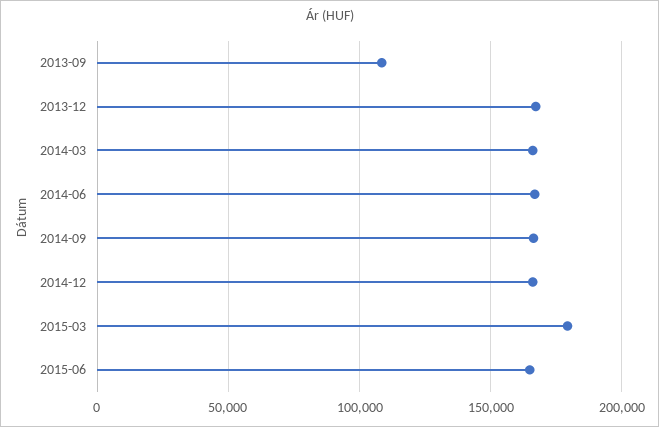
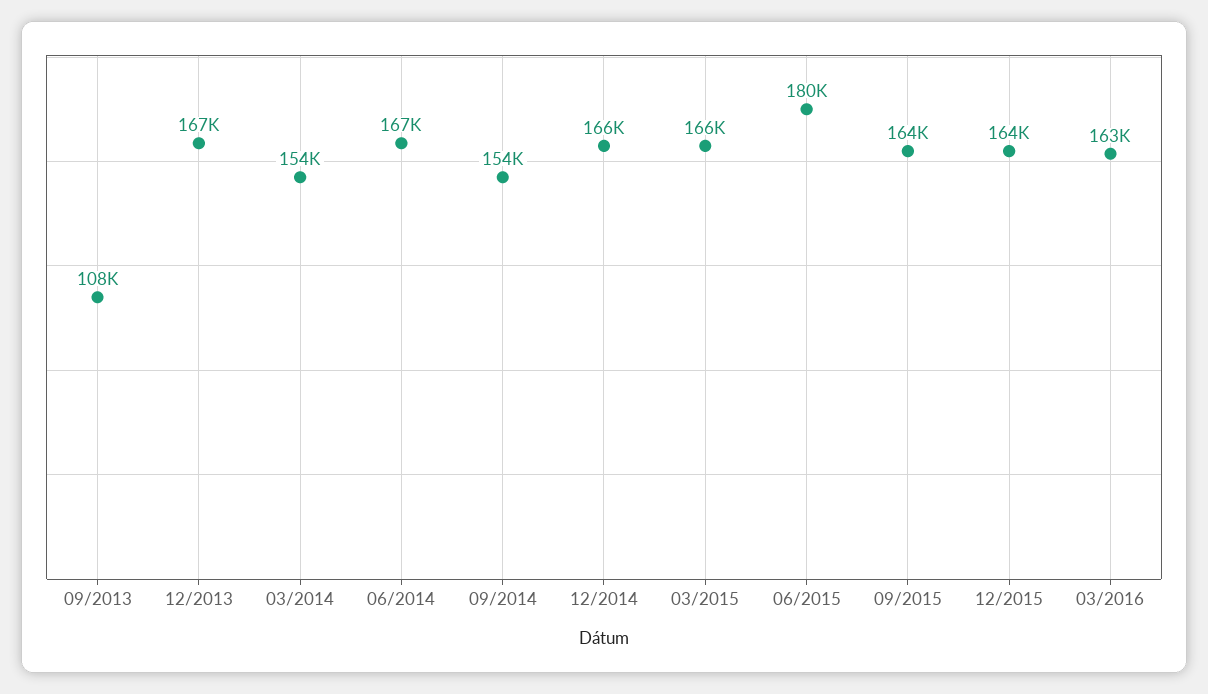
2014-03: 165000 -> 154000
2014-09: 165000 -> 154000
2015-03: 180000 -> 166000
2015-06: 165000 -> 180000
09/2015: none -> 164000
12/2015: none -> 164000
03/2016: none -> 163000

